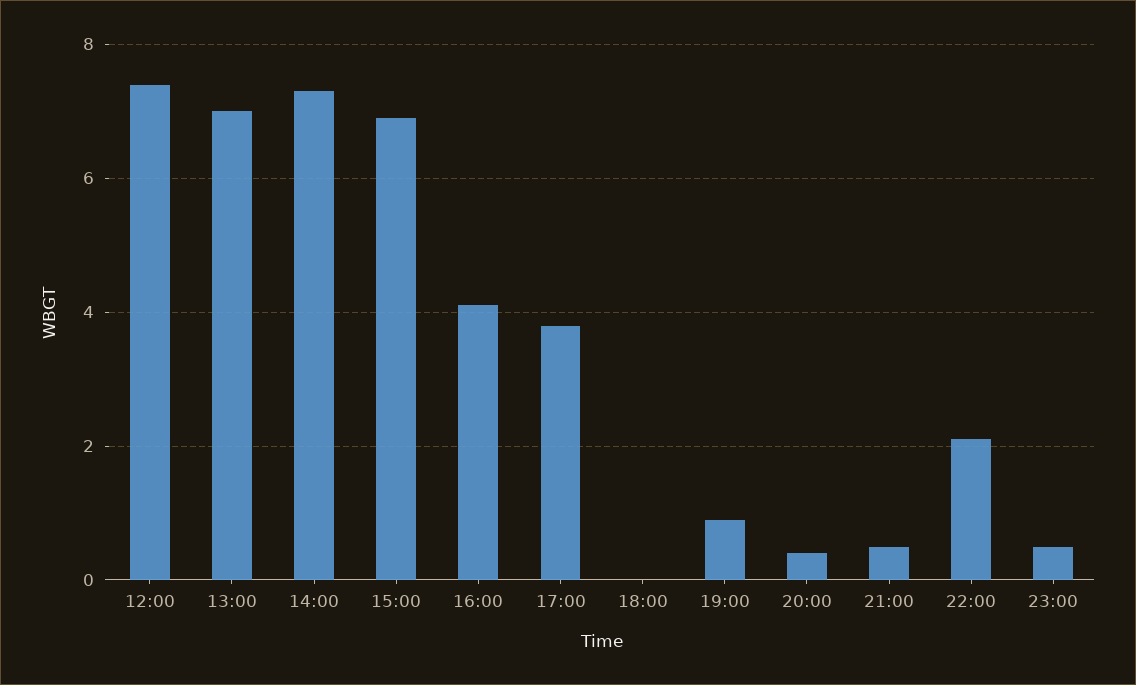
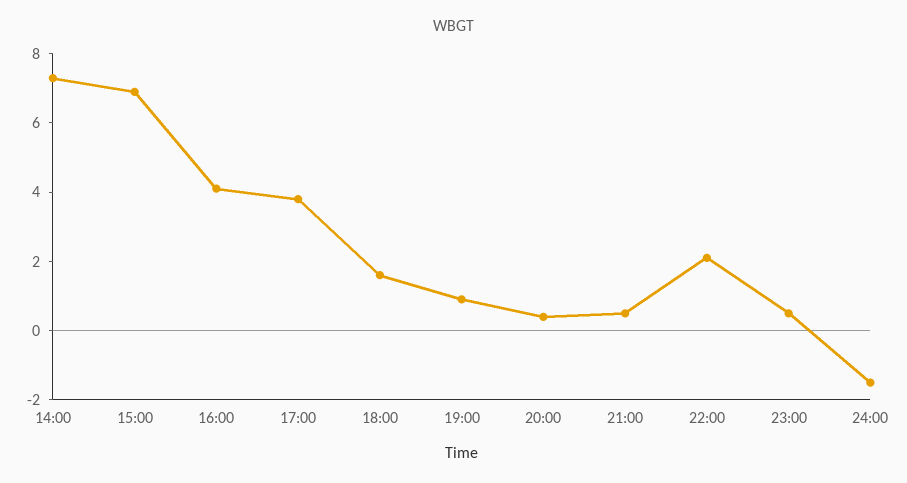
12:00: 7.5 -> none
13:00: 7 -> none
18:00: 0 -> 1.5
24:00: none -> -1.5

